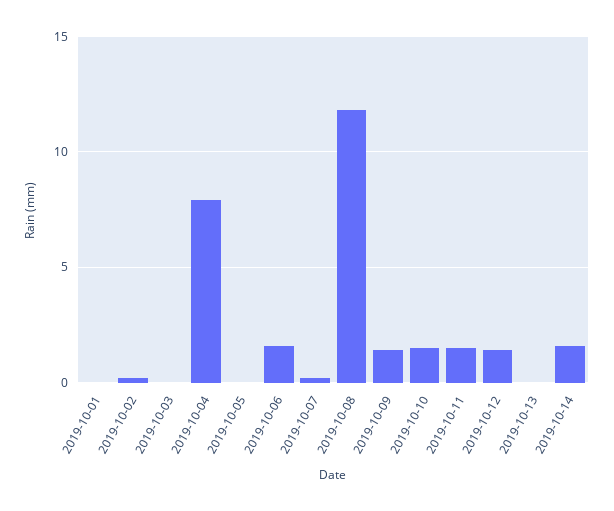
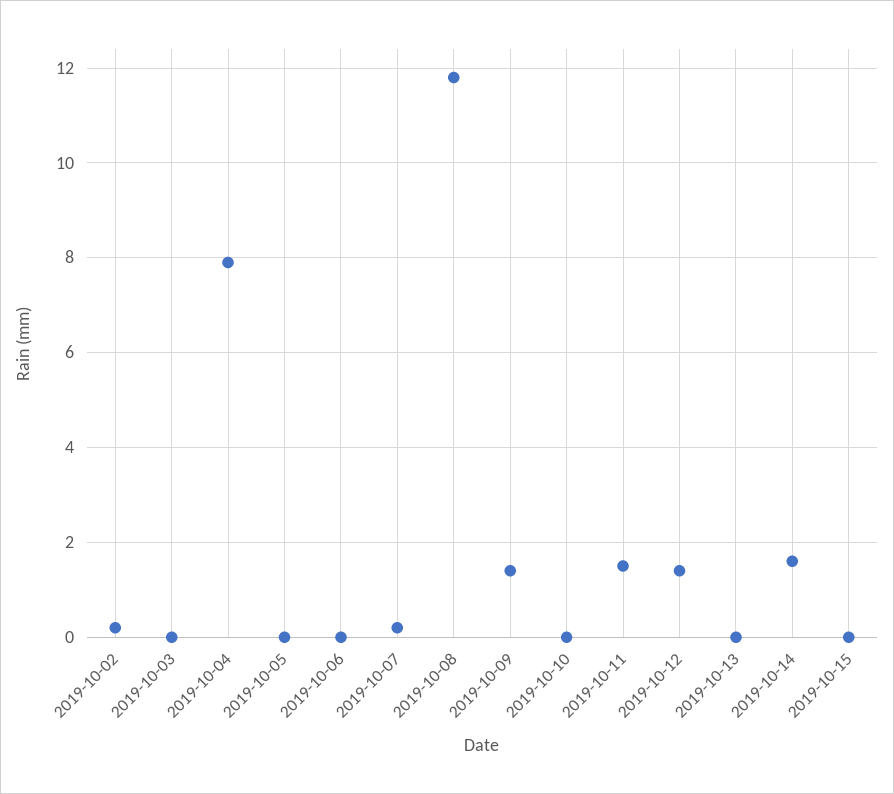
2019-10-01: 0 -> none
2019-10-06: 1.5 -> 0
2019-10-10: 1.5 -> 0
2019-10-15: none -> 0

